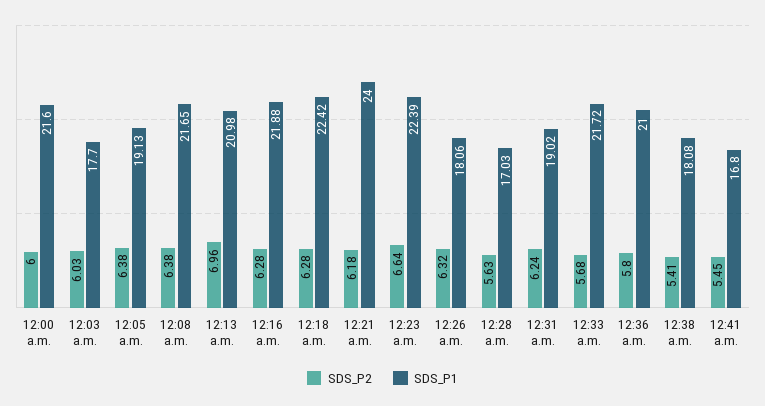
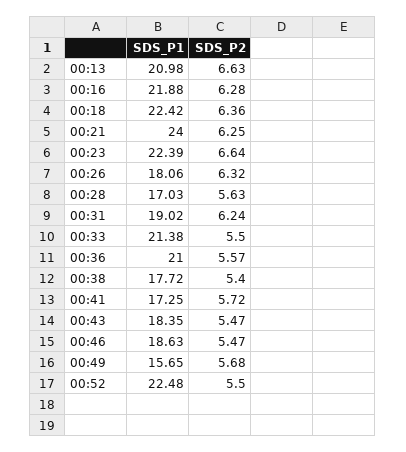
SDS_P2, 12:00 a.m.: 6 -> none
SDS_P1, 12:00 a.m.: 21.6 -> none
SDS_P2, 12:03 a.m.: 6.03 -> none
SDS_P1, 12:03 a.m.: 17.7 -> none
SDS_P2, 12:05 a.m.: 6.38 -> none
SDS_P1, 12:05 a.m.: 19.13 -> none
SDS_P2, 12:08 a.m.: 6.38 -> none
SDS_P1, 12:08 a.m.: 21.65 -> none
SDS_P2, 12:13 a.m.: 6.96 -> 6.63
SDS_P2, 12:18 a.m.: 6.28 -> 6.36
SDS_P2, 12:21 a.m.: 6.18 -> 6.25
SDS_P2, 12:33 a.m.: 5.68 -> 5.5
SDS_P1, 12:33 a.m.: 21.72 -> 21.38
SDS_P2, 12:36 a.m.: 5.8 -> 5.57
SDS_P2, 12:38 a.m.: 5.41 -> 5.4
SDS_P1, 12:38 a.m.: 18.08 -> 17.72
SDS_P2, 12:41 a.m.: 5.45 -> 5.72
SDS_P1, 12:41 a.m.: 16.8 -> 17.25
SDS_P1, 00:43: none -> 18.35
SDS_P2, 00:43: none -> 5.47
SDS_P1, 00:46: none -> 18.63
SDS_P2, 00:46: none -> 5.47
SDS_P1, 00:49: none -> 15.65
SDS_P2, 00:49: none -> 5.68
SDS_P1, 00:52: none -> 22.48
SDS_P2, 00:52: none -> 5.5

